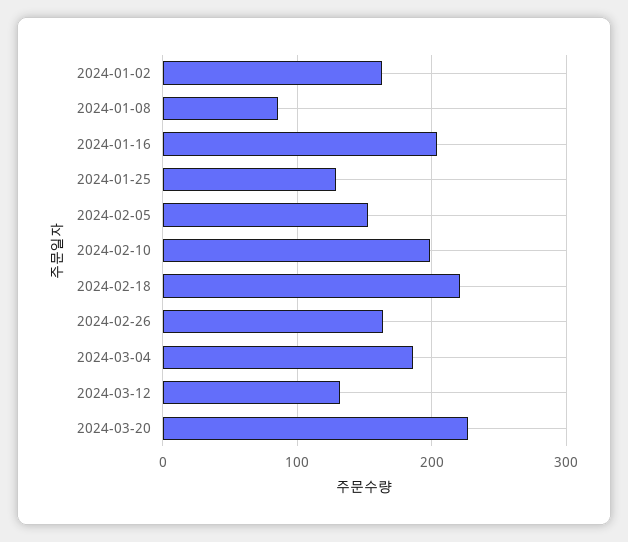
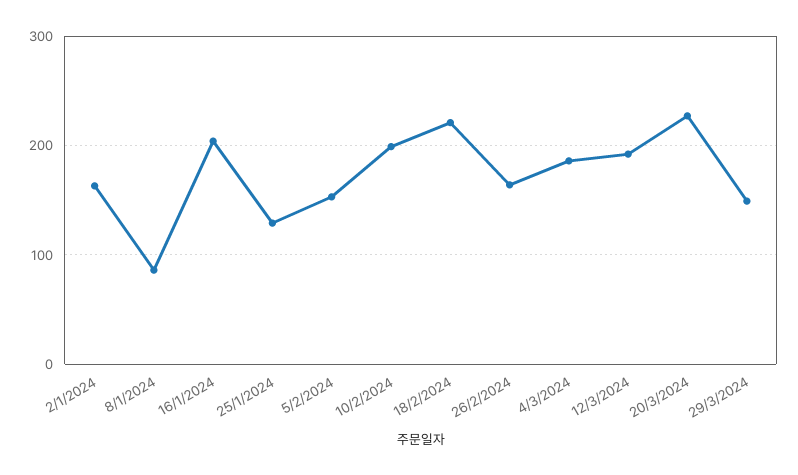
2024-03-12: 130 -> 190
29/3/2024: none -> 150

